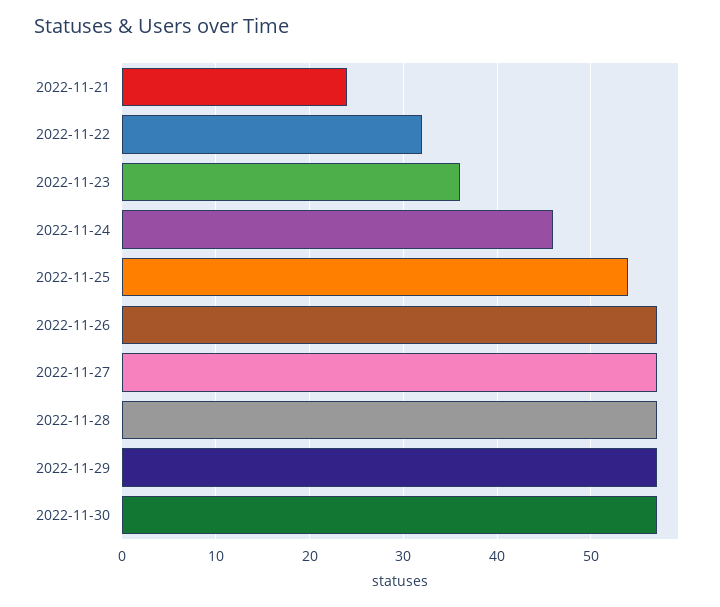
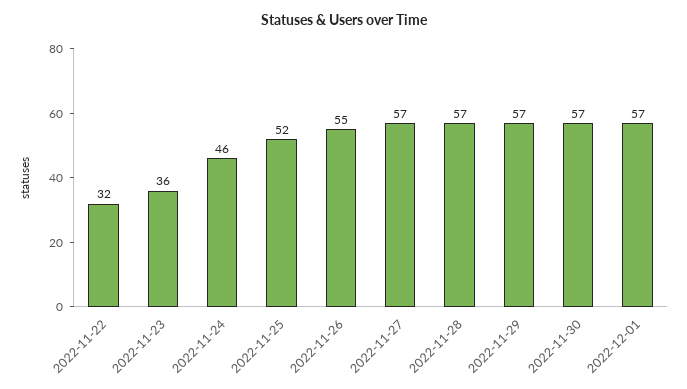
2022-11-21: 24 -> none
2022-11-25: 54 -> 52
2022-11-26: 57 -> 55
2022-12-01: none -> 57

